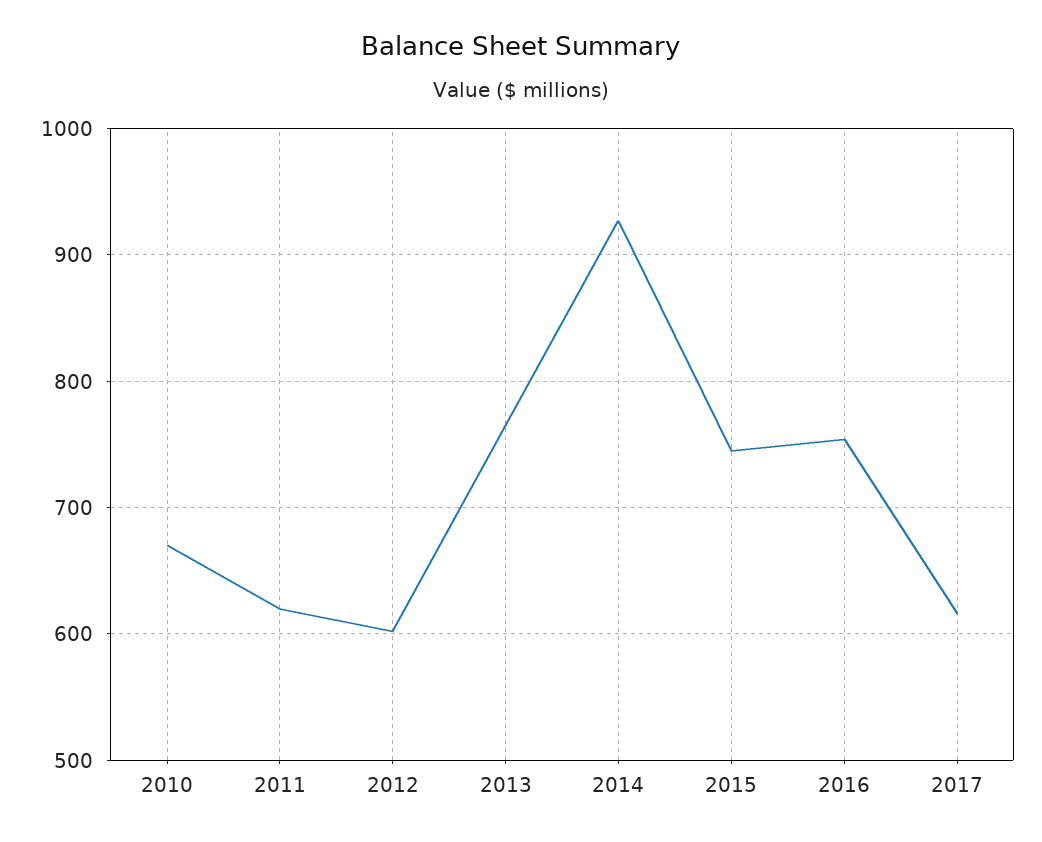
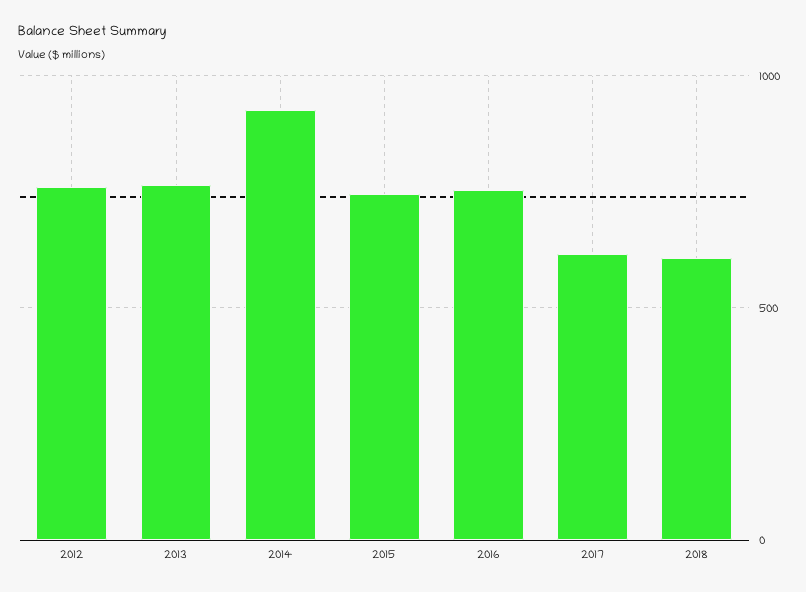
2010: 670 -> none
2011: 620 -> none
2012: 600 -> 750
2018: none -> 600

